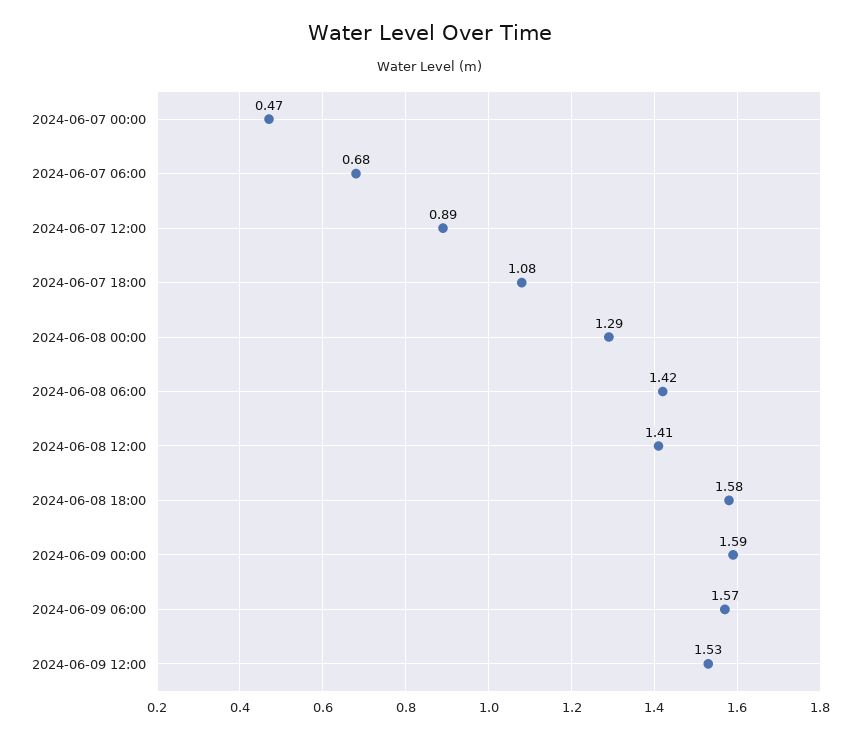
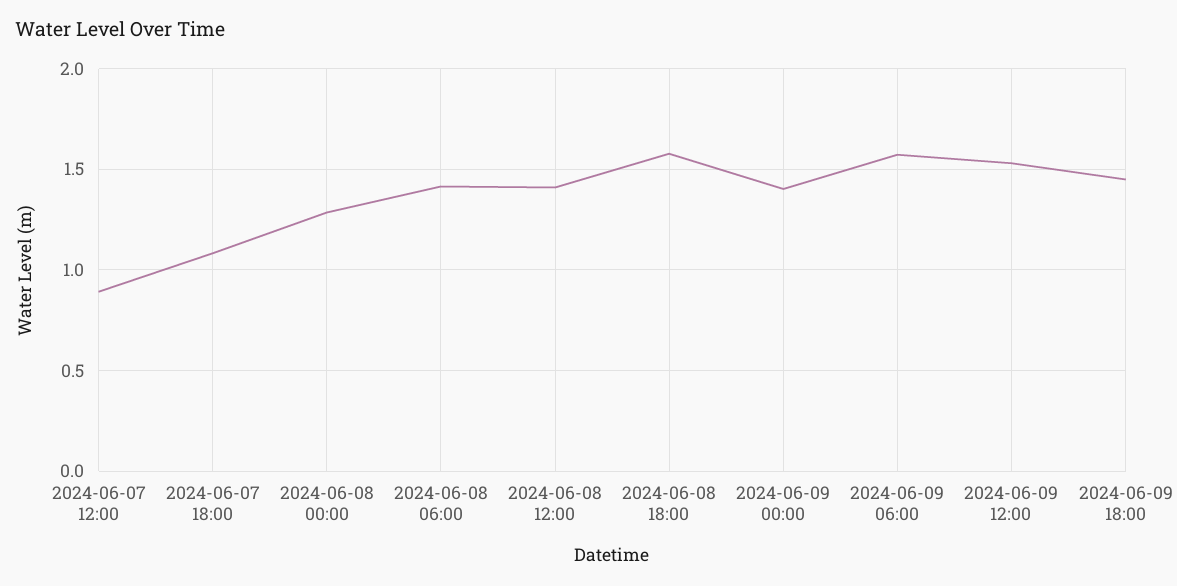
2024-06-07 00:00: 0.47 -> none
2024-06-07 06:00: 0.68 -> none
2024-06-09 00:00: 1.59 -> 1.4
2024-06-09 18:00: none -> 1.45

